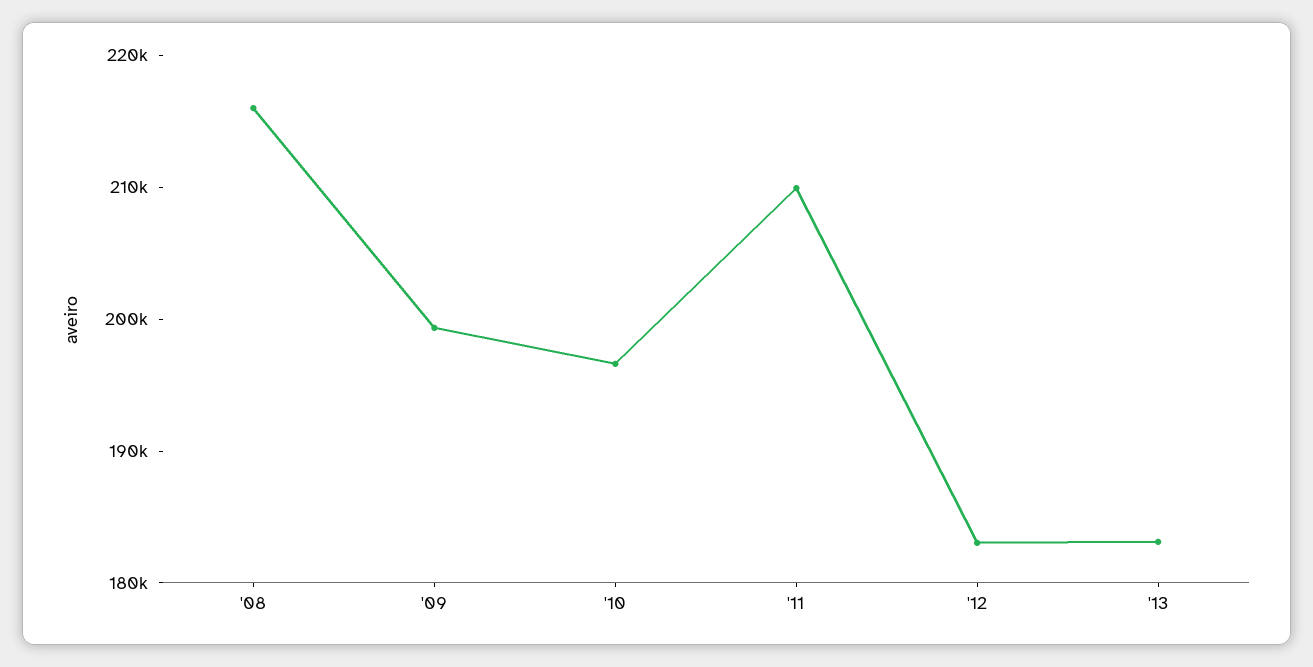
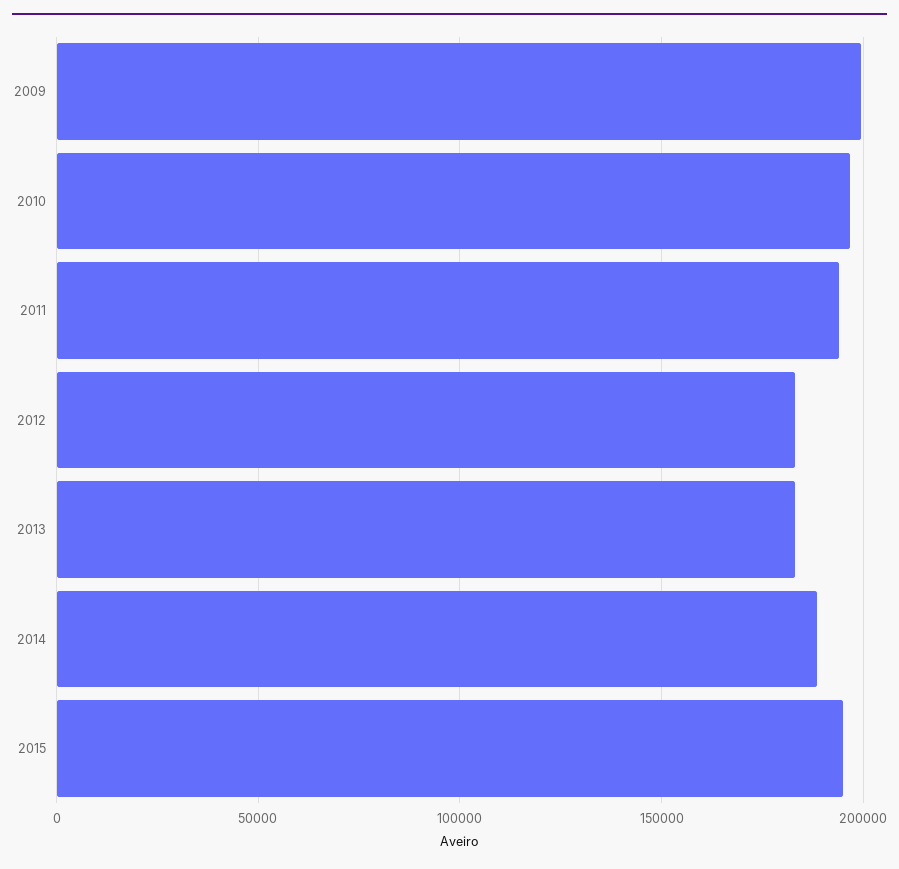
'08: 216000 -> none
'11: 210000 -> 195000
2014: none -> 190000
2015: none -> 195000

